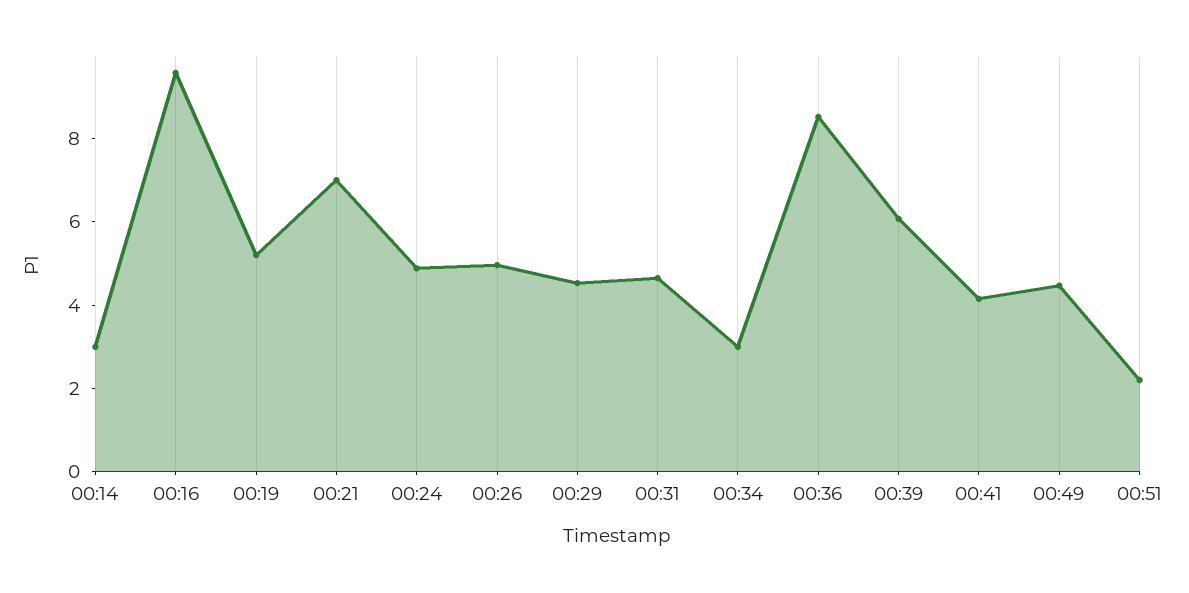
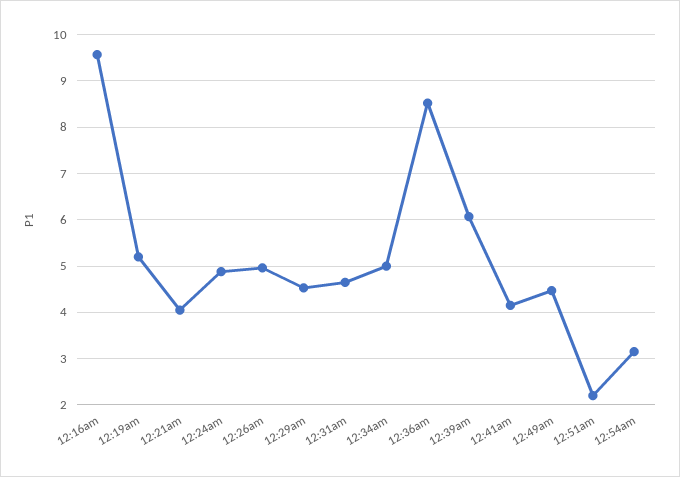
00:14: 3 -> none
00:21: 7 -> 4
00:34: 3 -> 5
12:54am: none -> 3.2

